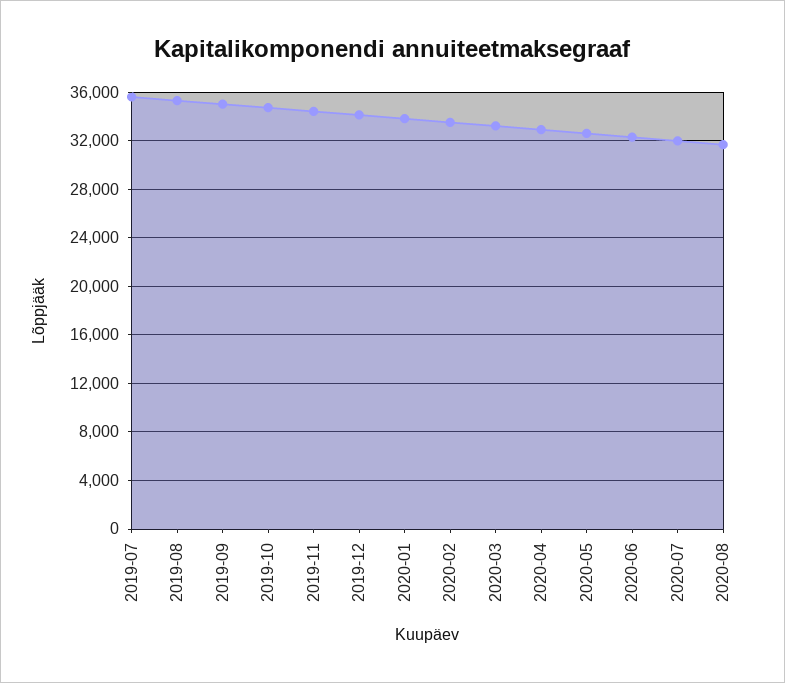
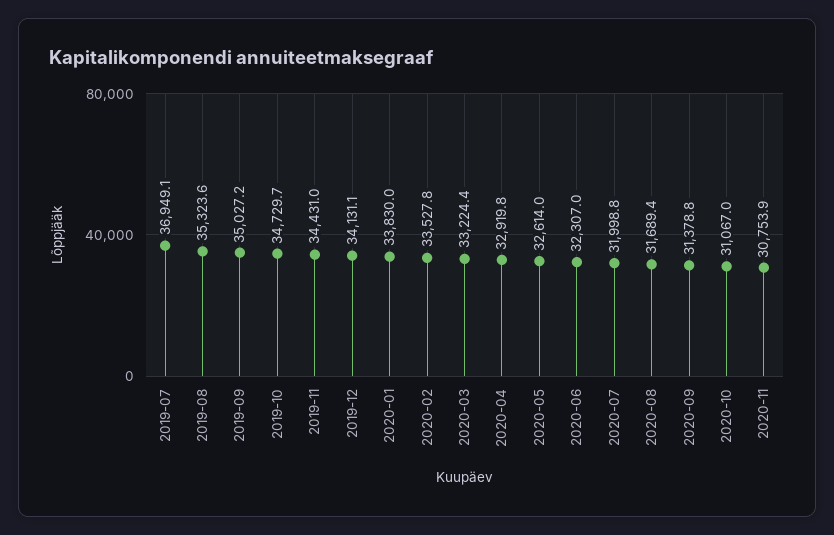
2019-07: 35500 -> 36949.1
2020-09: none -> 31378.8
2020-10: none -> 31067
2020-11: none -> 30753.9

